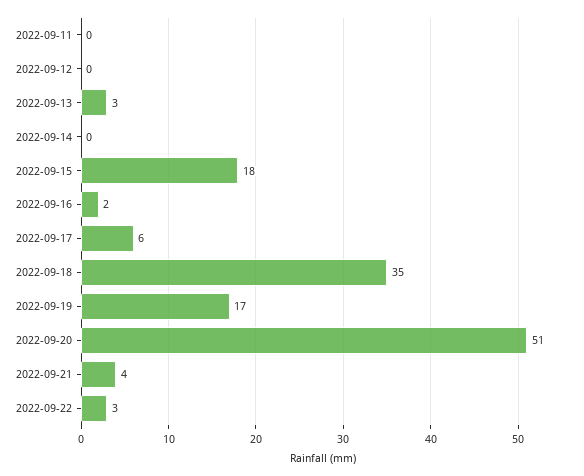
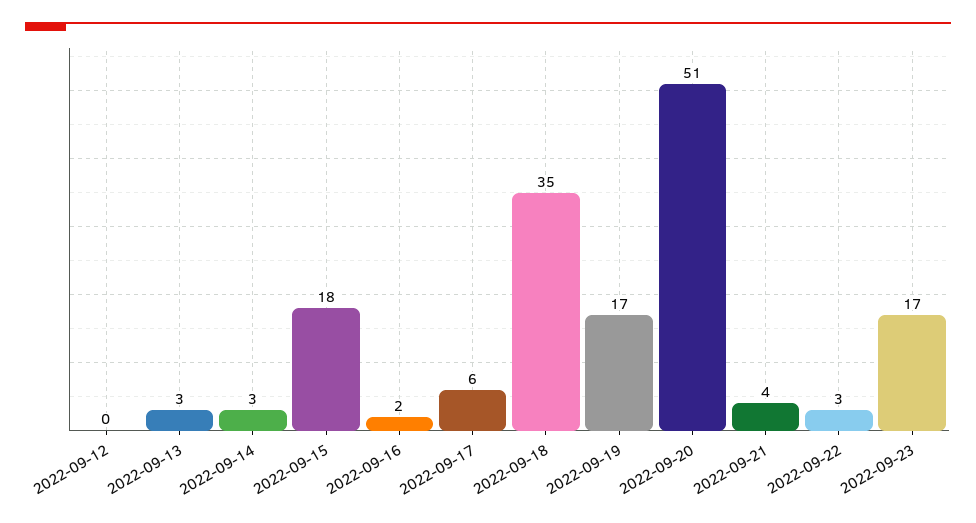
2022-09-11: 0 -> none
2022-09-14: 0 -> 3
2022-09-23: none -> 17

